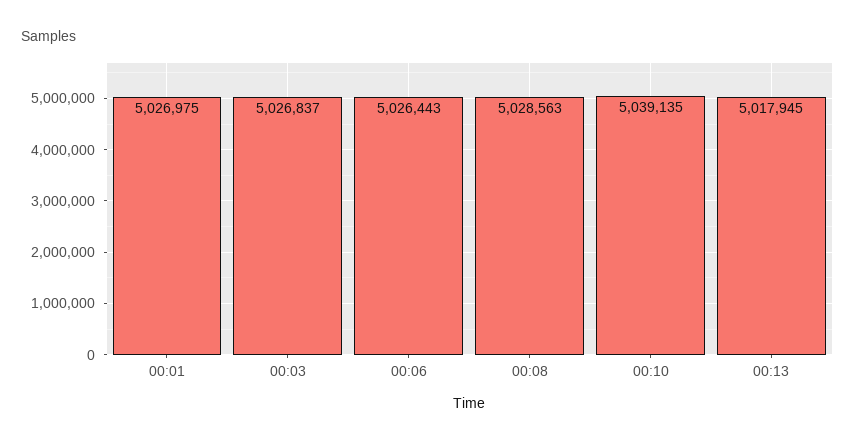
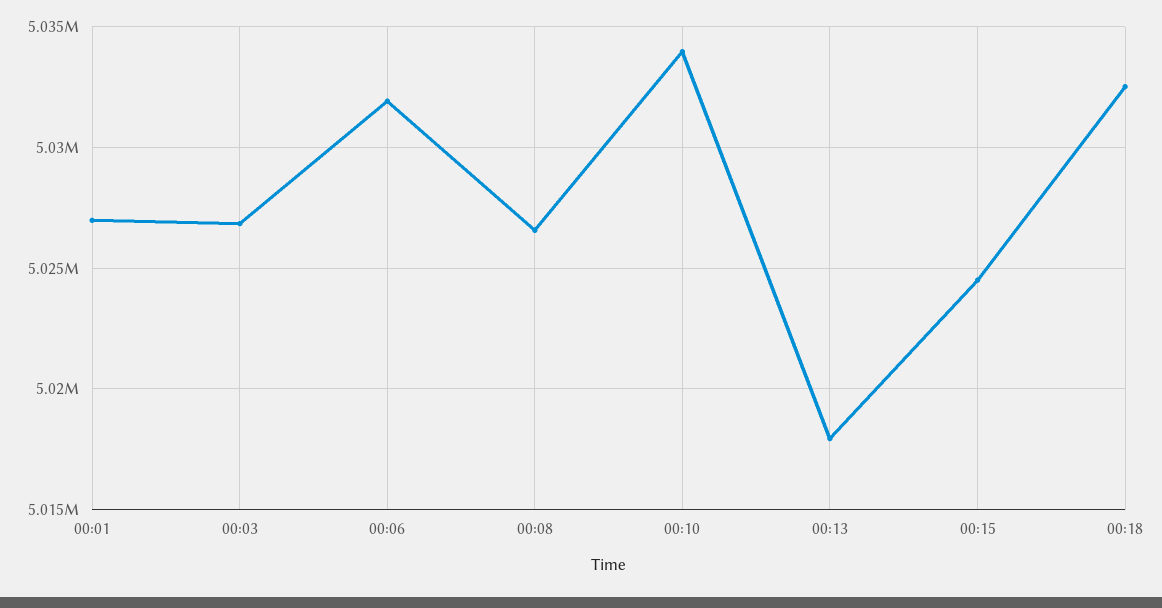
00:06: 5026443 -> 5032000
00:08: 5028563 -> 5026500
00:10: 5039135 -> 5034000
00:15: none -> 5024500
00:18: none -> 5032500

